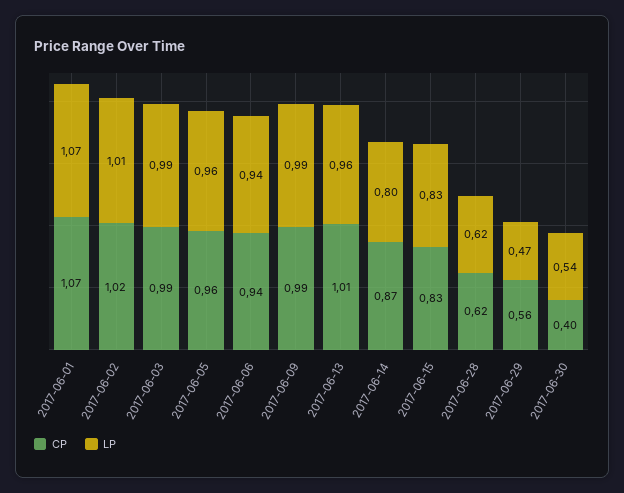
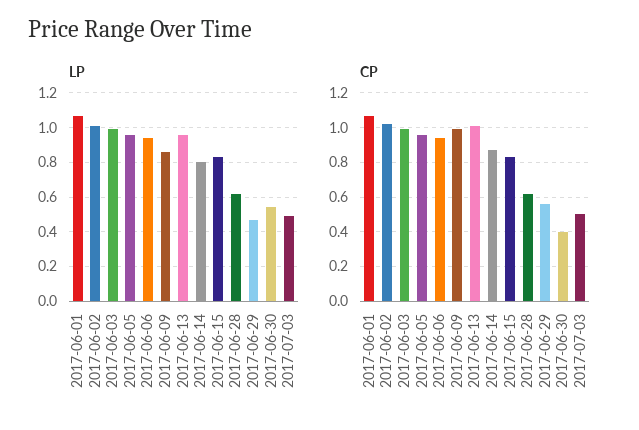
LP, 2017-06-09: 0.99 -> 0.85
LP, 2017-07-03: none -> 0.5
CP, 2017-07-03: none -> 0.5

